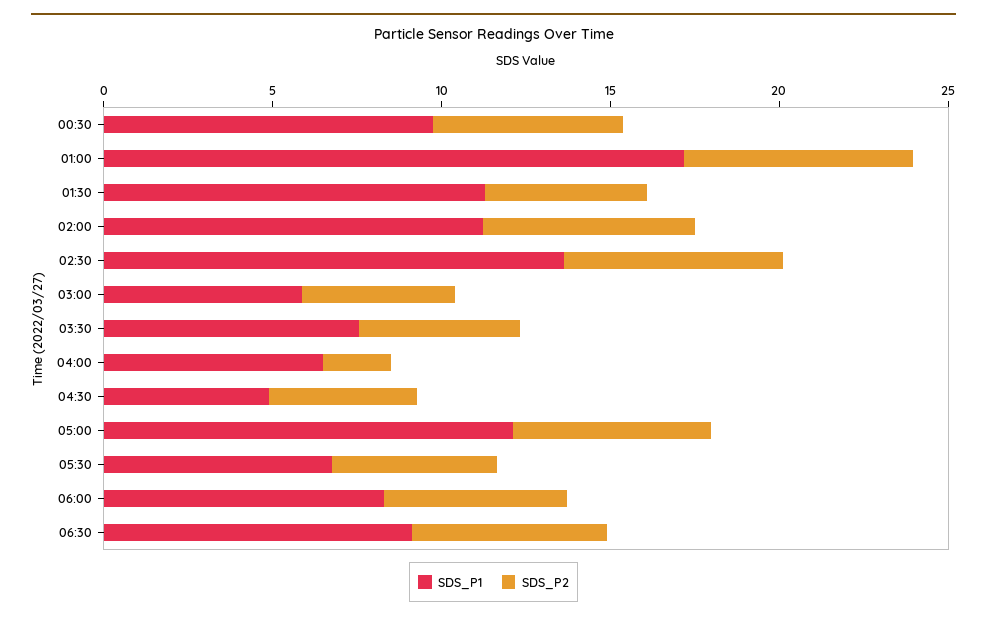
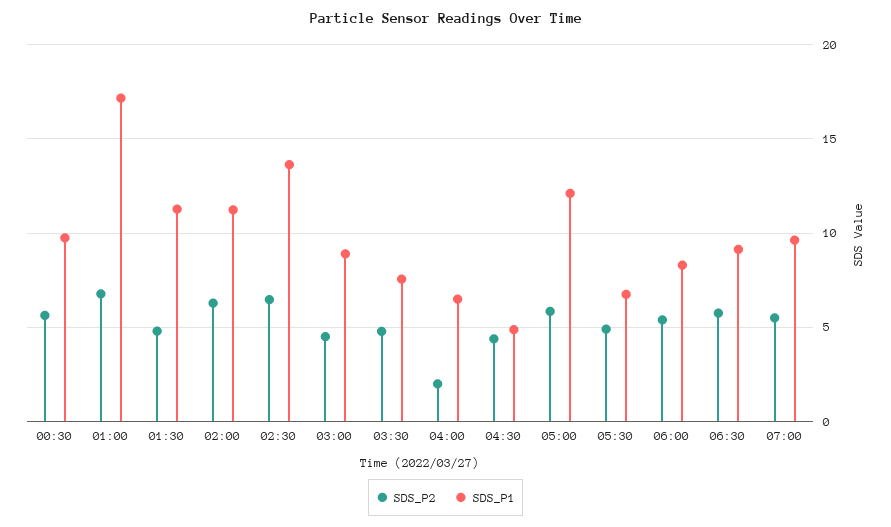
SDS_P1, 03:00: 6 -> 9
SDS_P2, 07:00: none -> 5.5
SDS_P1, 07:00: none -> 9.5

